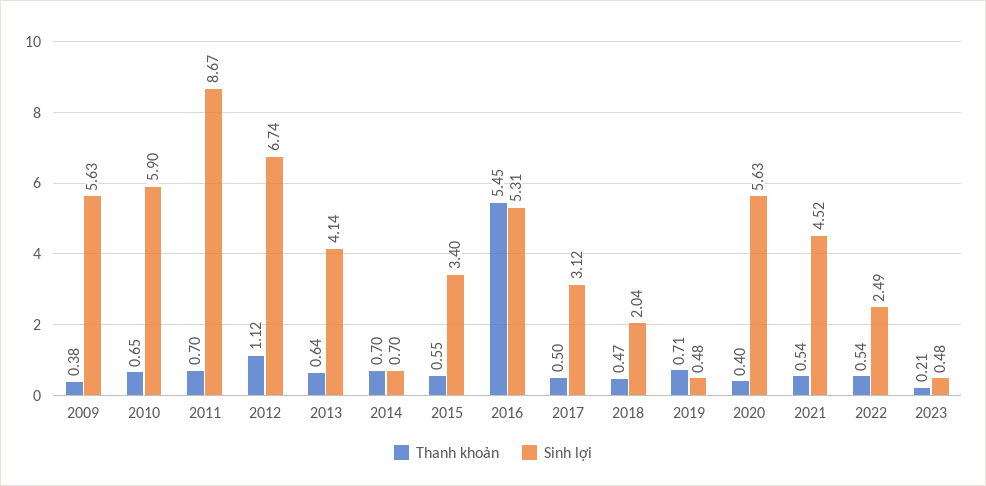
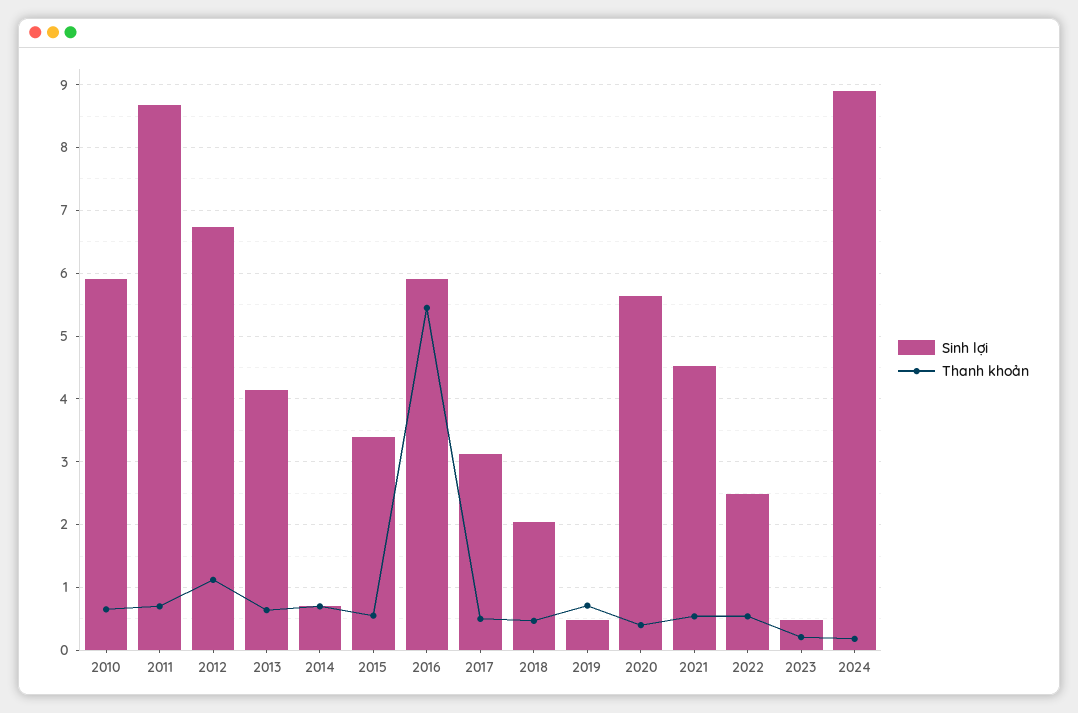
Thanh khoản, 2009: 0.38 -> none
Sinh lợi, 2009: 5.63 -> none
Sinh lợi, 2016: 5.31 -> 5.9
Sinh lợi, 2024: none -> 8.9
Thanh khoản, 2024: none -> 0.2

